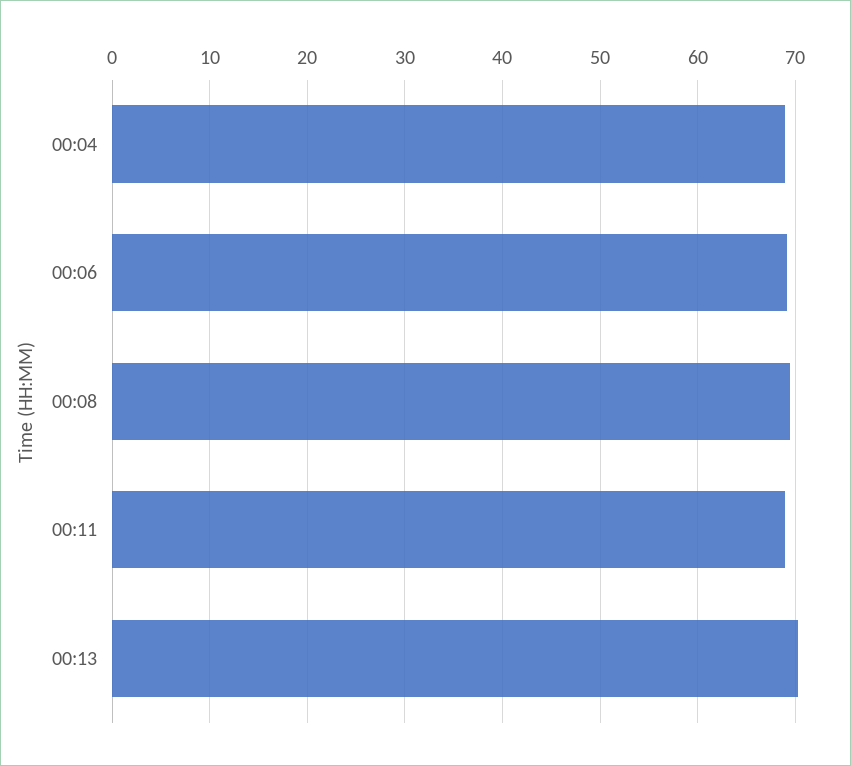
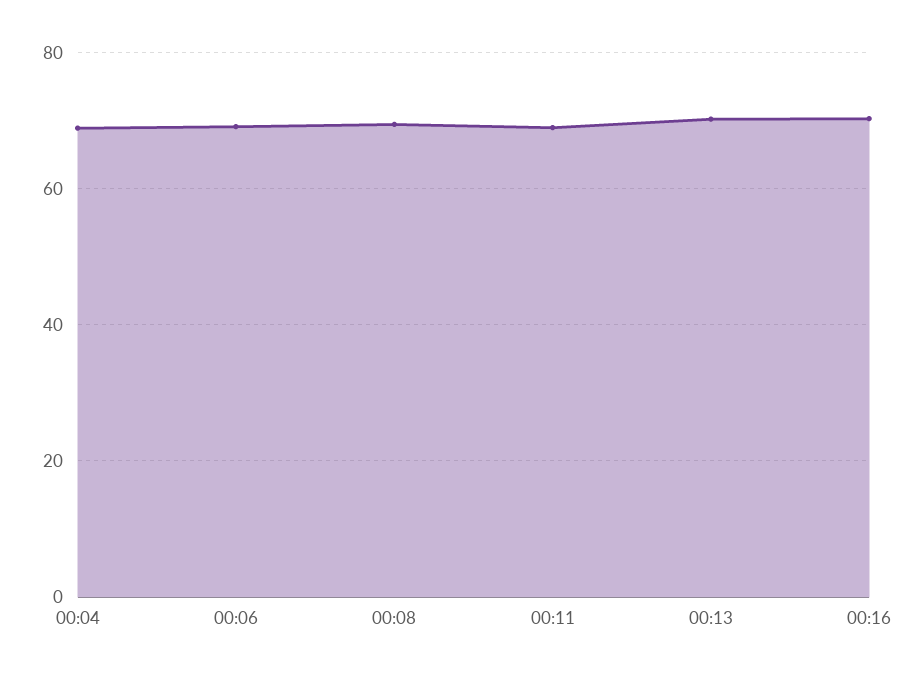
00:16: none -> 70

